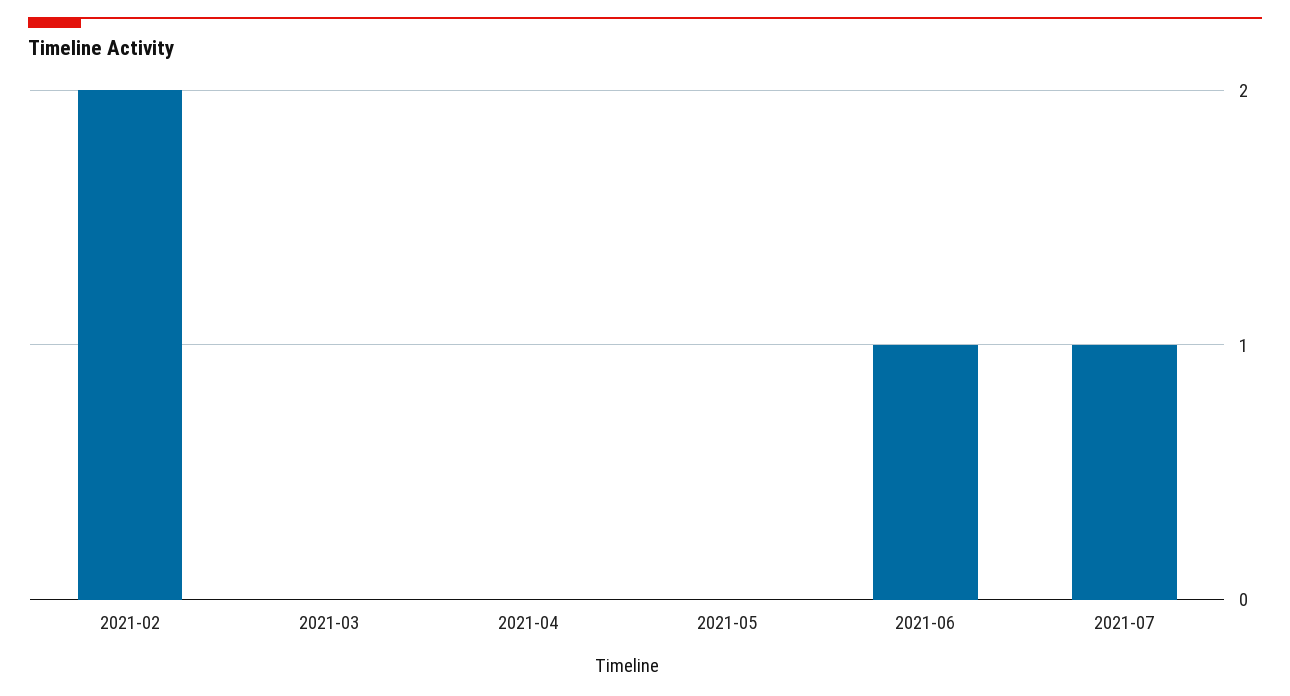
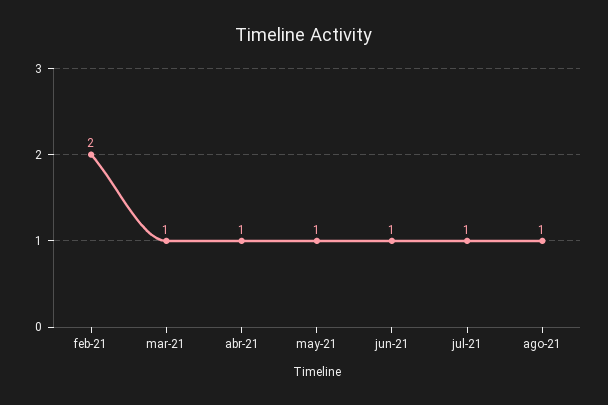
2021-03: 0 -> 1
2021-04: 0 -> 1
2021-05: 0 -> 1
ago-21: none -> 1

